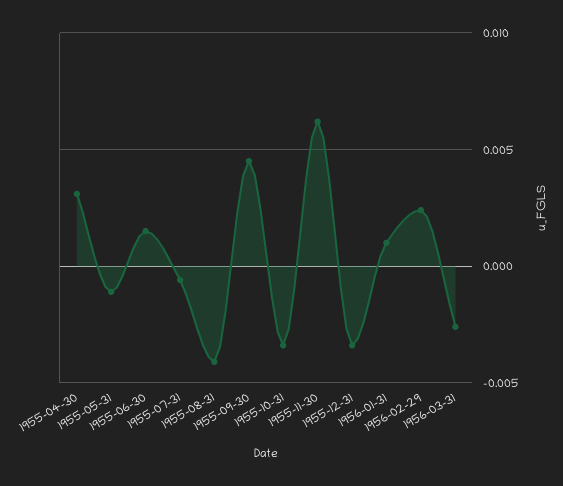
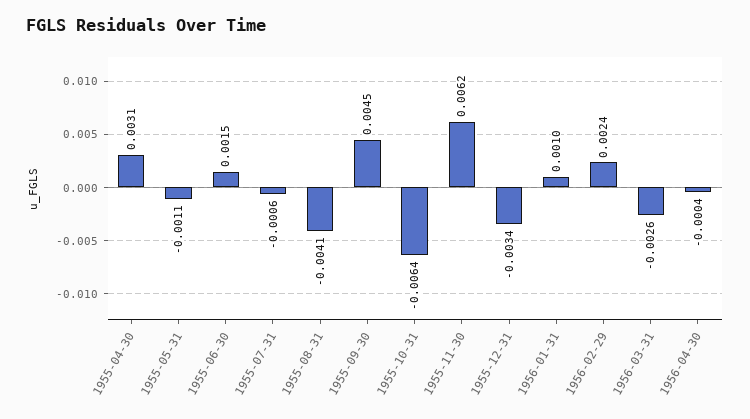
1955-10-31: -0.0035 -> -0.0064
1956-04-30: none -> -0.0004

